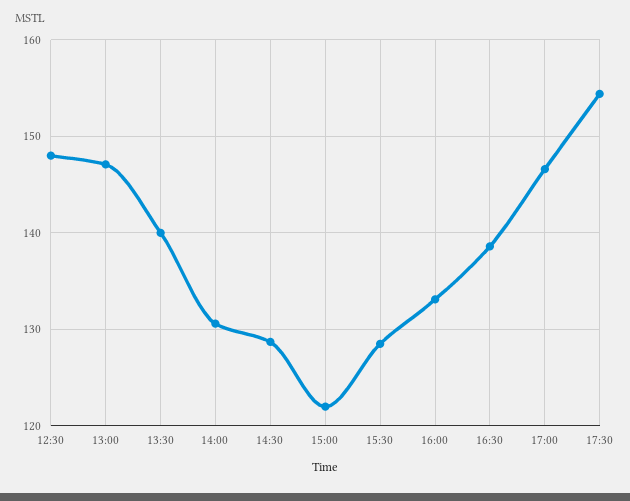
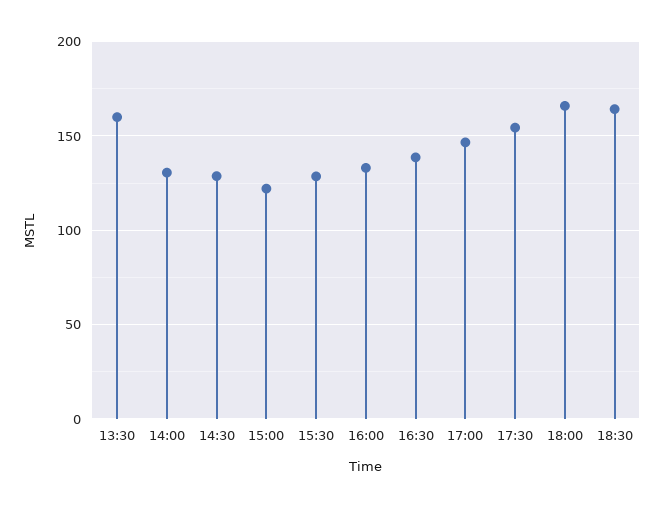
12:30: 148 -> none
13:00: 147 -> none
13:30: 140 -> 160
18:00: none -> 165
18:30: none -> 165

